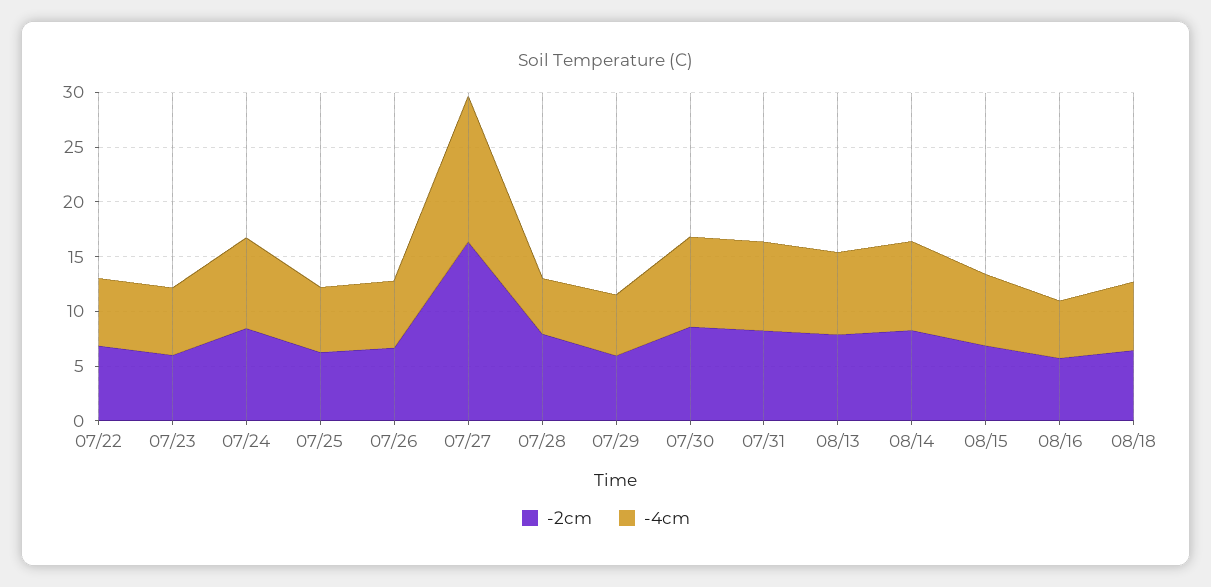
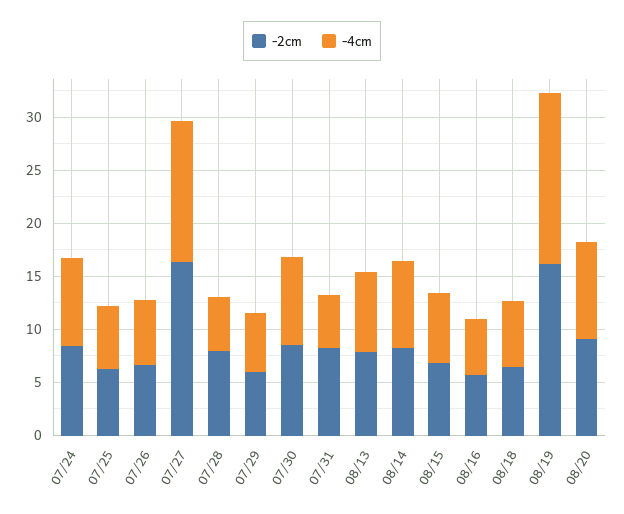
-2cm, 07/22: 7 -> none
-4cm, 07/22: 6 -> none
-2cm, 07/23: 6 -> none
-4cm, 07/23: 6 -> none
-4cm, 07/31: 8 -> 5
-2cm, 08/19: none -> 16
-4cm, 08/19: none -> 16
-2cm, 08/20: none -> 9
-4cm, 08/20: none -> 9

